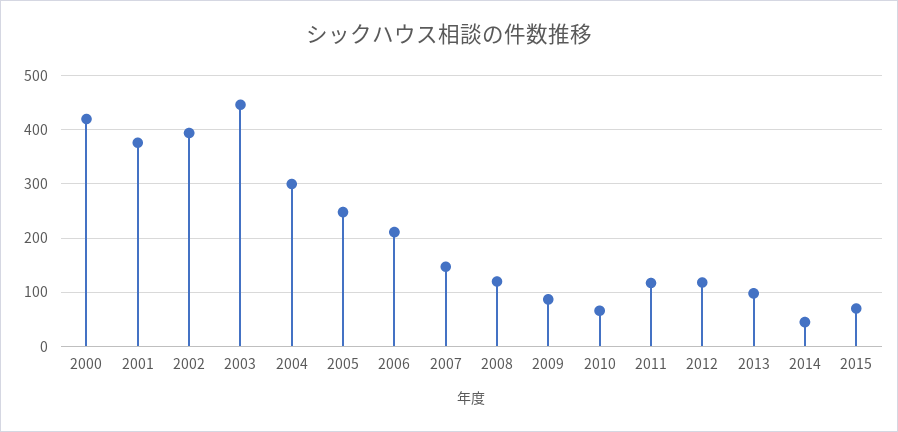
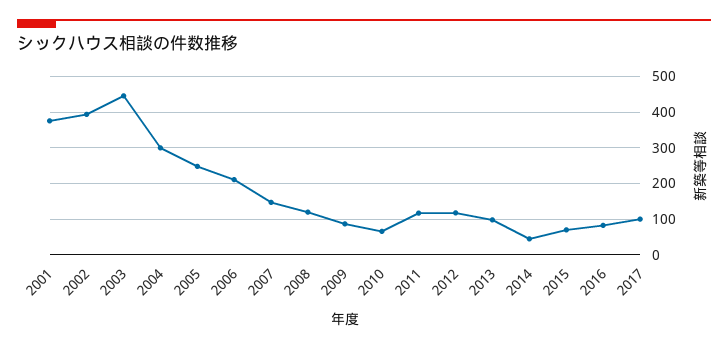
2000: 420 -> none
2016: none -> 80
2017: none -> 100

